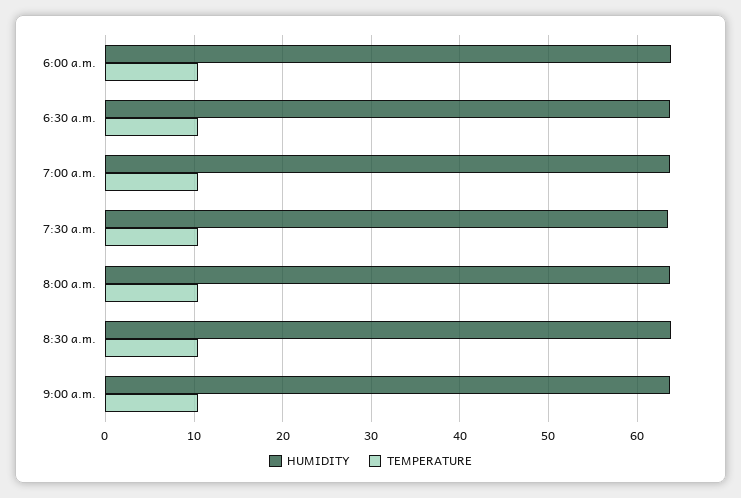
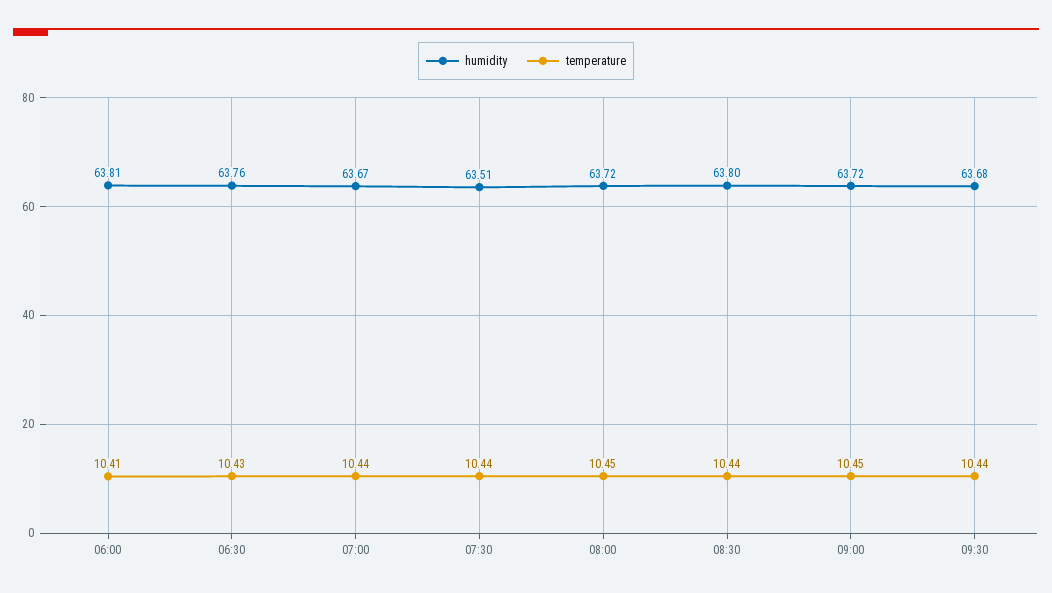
HUMIDITY, 09:30: none -> 63.68
TEMPERATURE, 09:30: none -> 10.44

